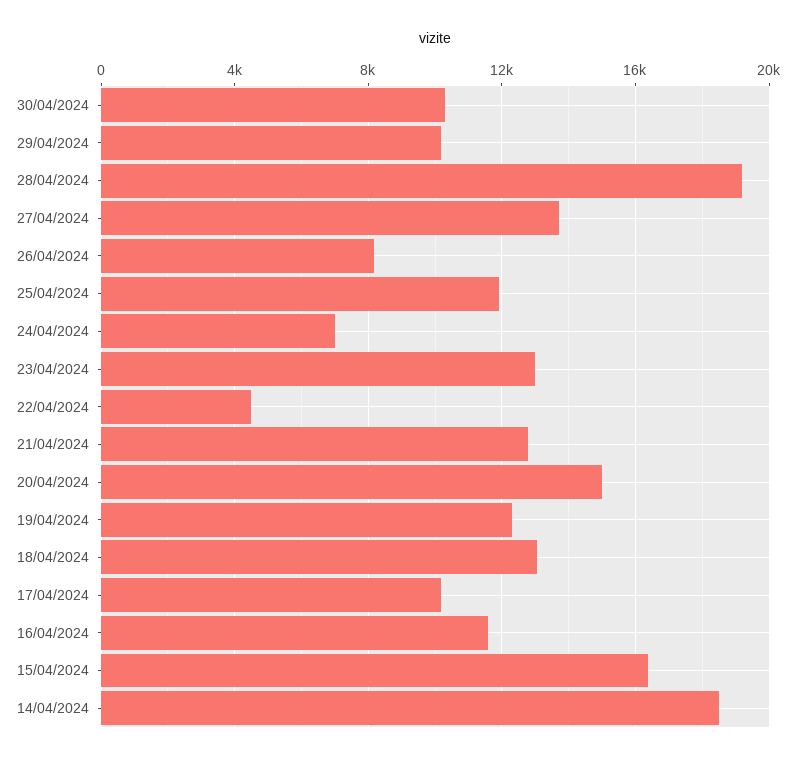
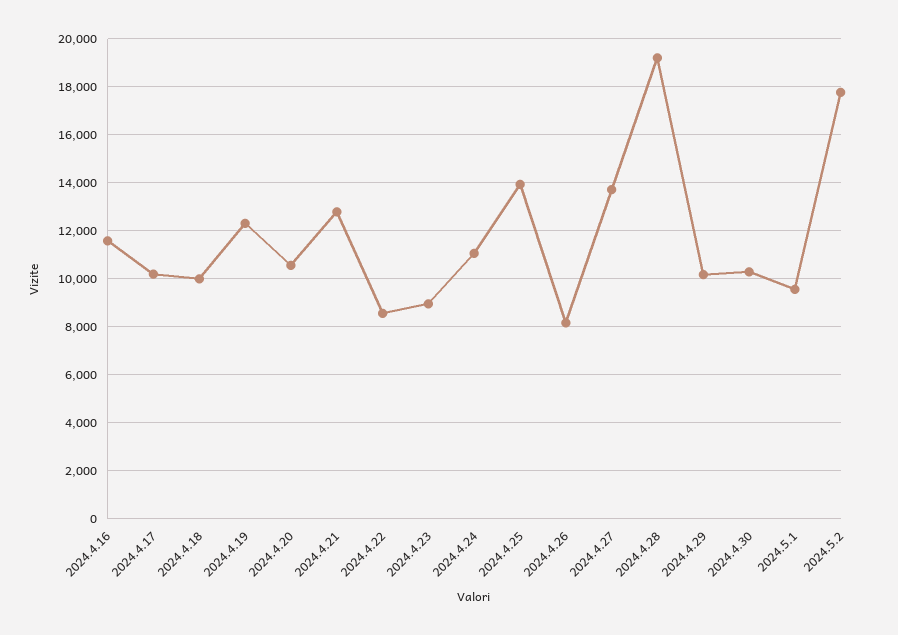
25/04/2024: 12000 -> 14000
24/04/2024: 7000 -> 11000
23/04/2024: 13000 -> 9000
22/04/2024: 4500 -> 8500
20/04/2024: 15000 -> 10500
18/04/2024: 13000 -> 10000
15/04/2024: 16500 -> none
14/04/2024: 18500 -> none
2024.5.1: none -> 9500
2024.5.2: none -> 17750

